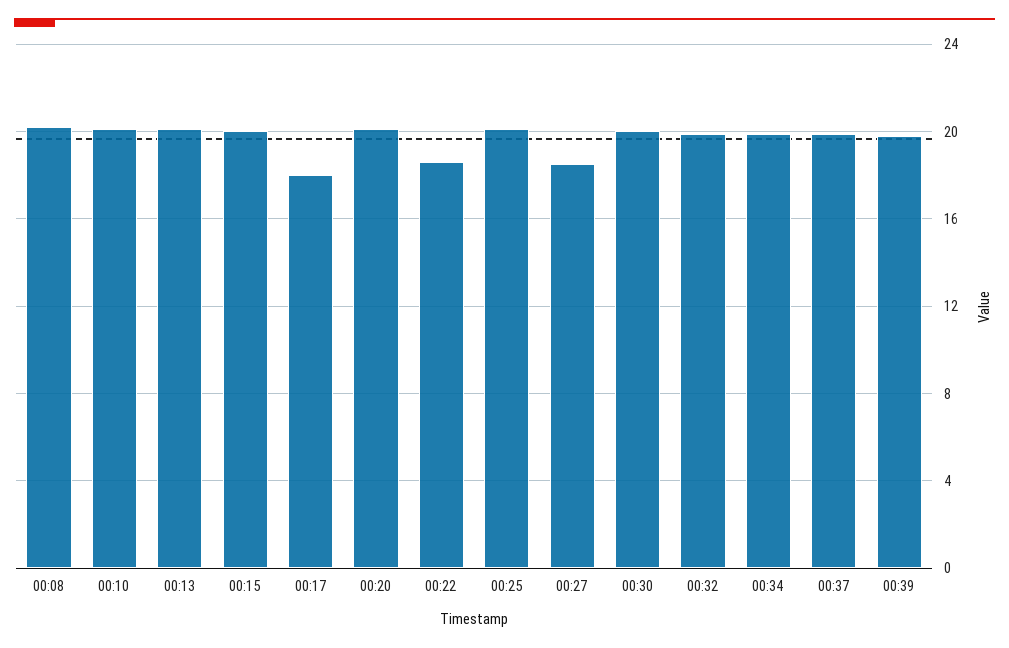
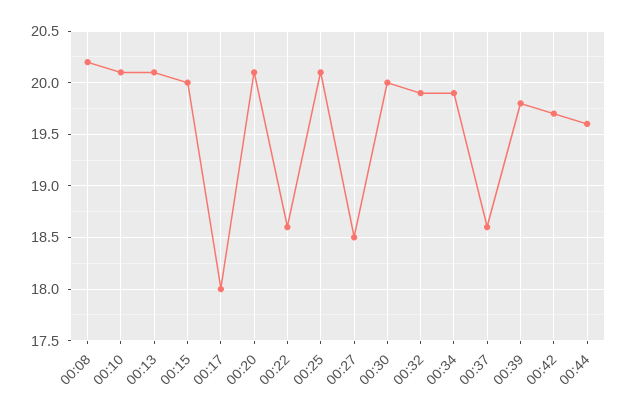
00:37: 20 -> 18.6
00:42: none -> 19.7
00:44: none -> 19.6

